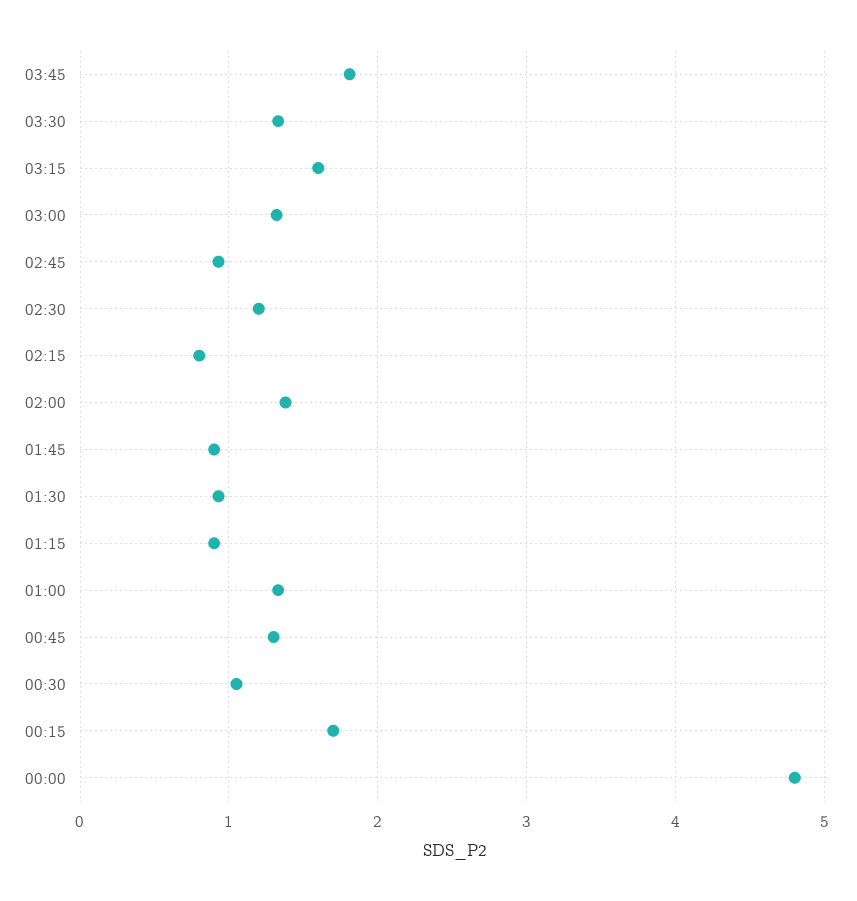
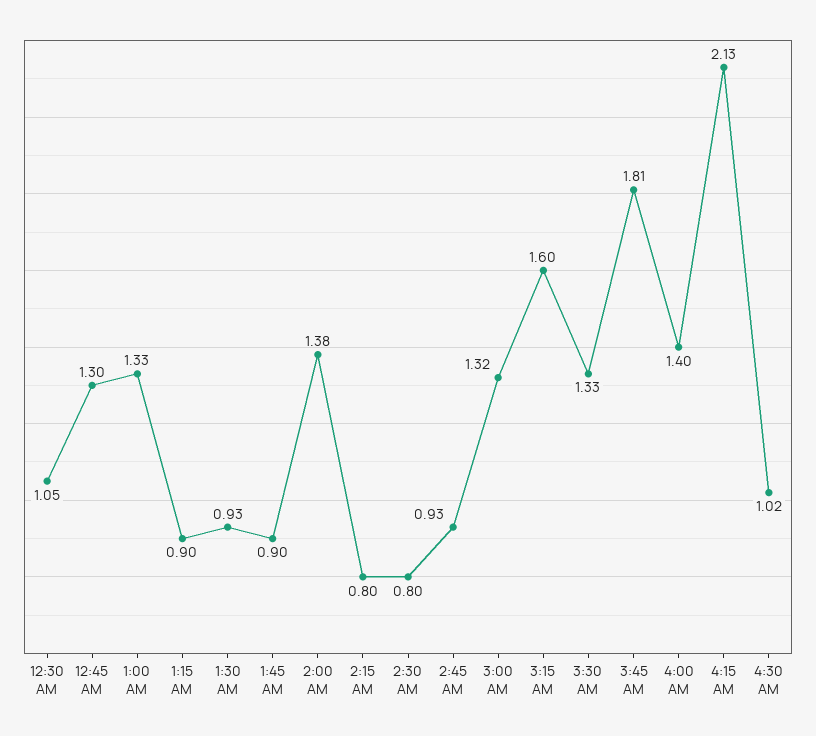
02:30: 1.2 -> 0.8
00:15: 1.7 -> none
00:00: 4.8 -> none
4:00 AM: none -> 1.4
4:15 AM: none -> 2.13
4:30 AM: none -> 1.02

